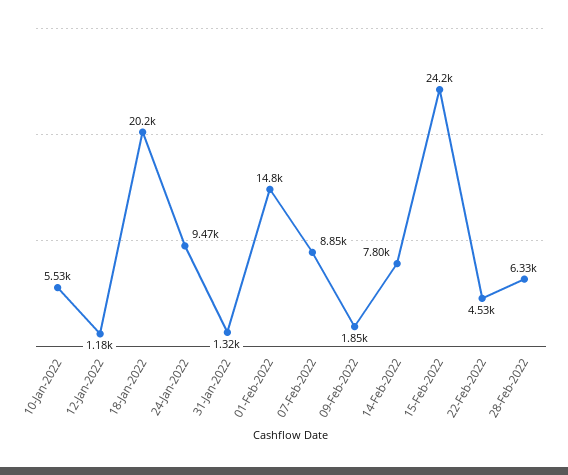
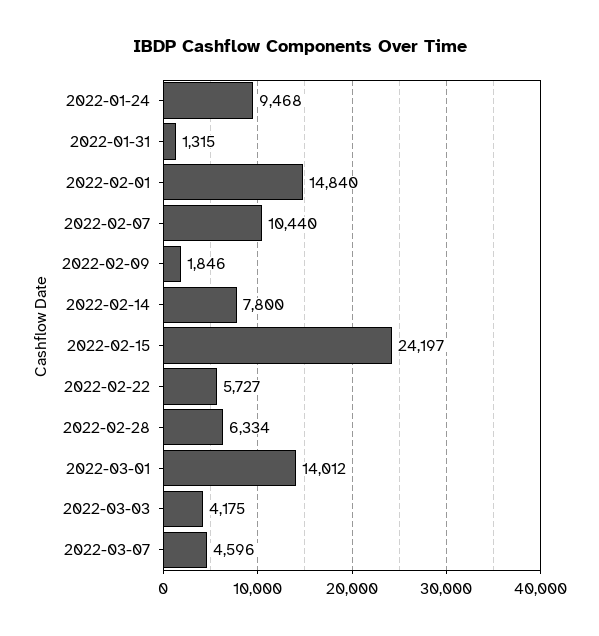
10-Jan-2022: 5530 -> none
12-Jan-2022: 1180 -> none
18-Jan-2022: 20200 -> none
07-Feb-2022: 8850 -> 10440
22-Feb-2022: 4530 -> 5727
2022-03-01: none -> 14012
2022-03-03: none -> 4175
2022-03-07: none -> 4596

